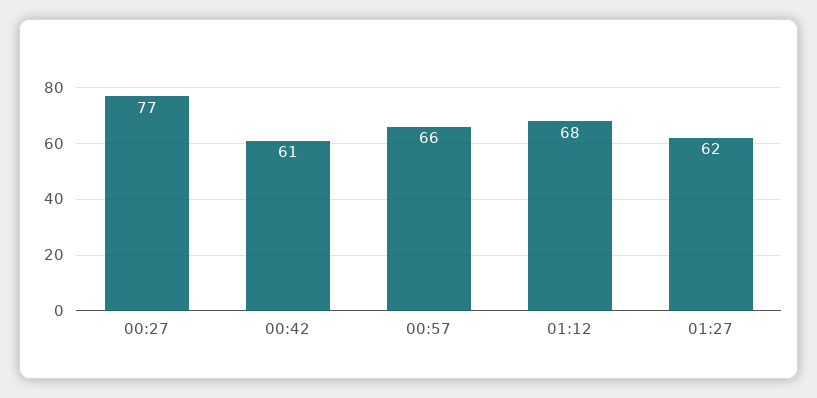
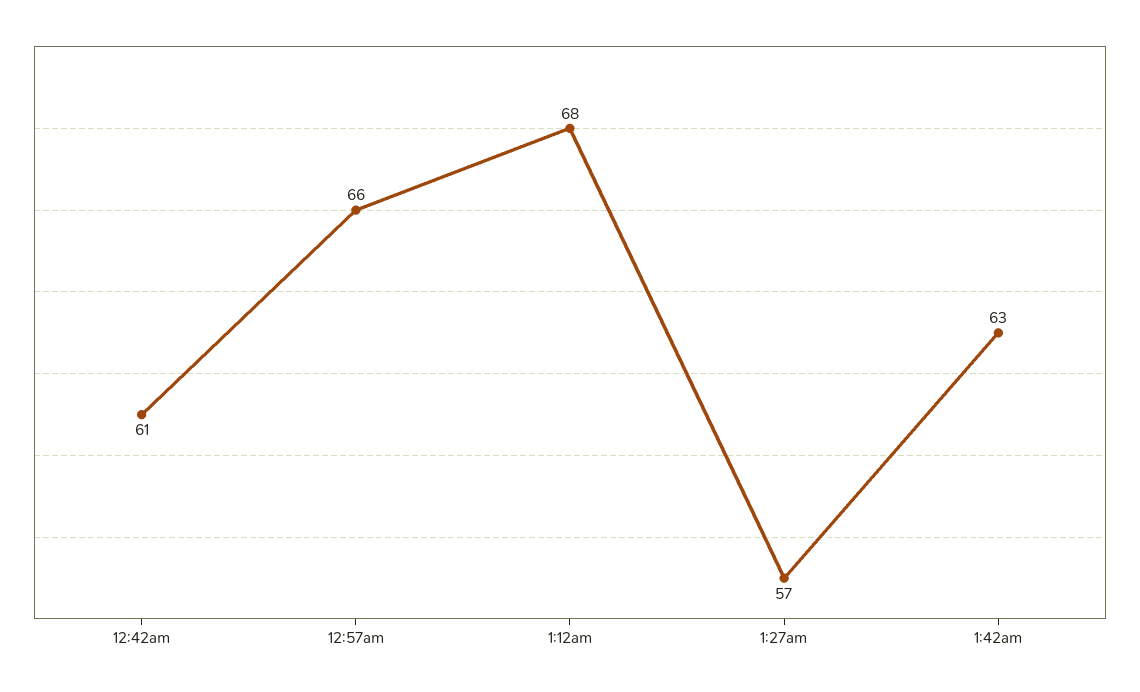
00:27: 77 -> none
01:27: 62 -> 57
1:42am: none -> 63

